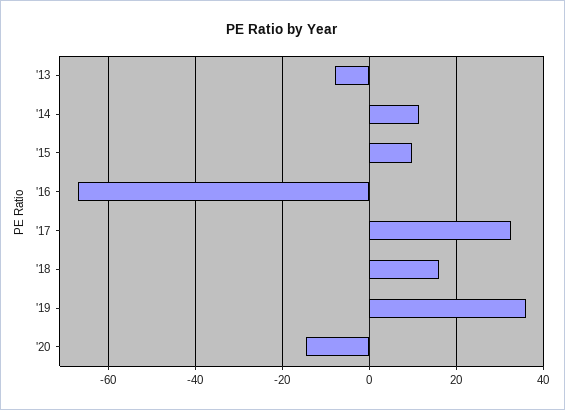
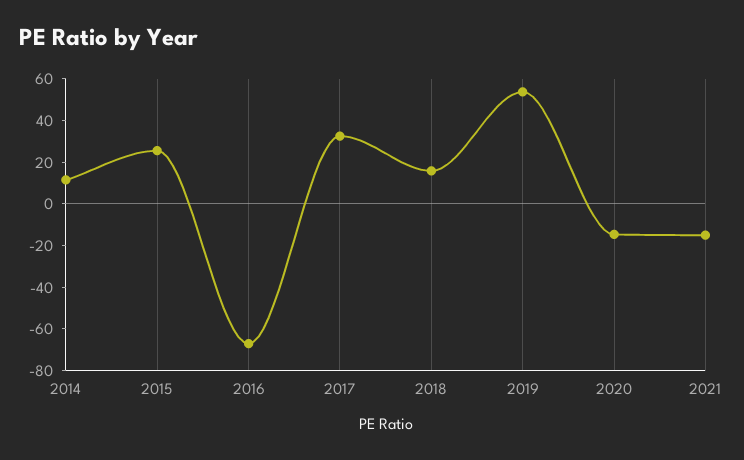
'13: -8 -> none
'15: 10 -> 25
'19: 36 -> 55
2021: none -> -15

